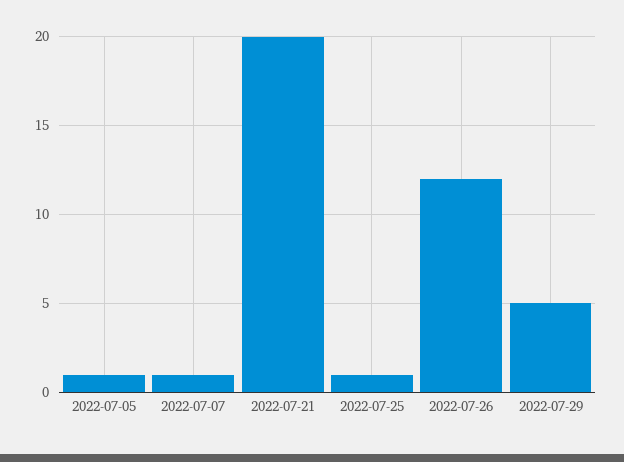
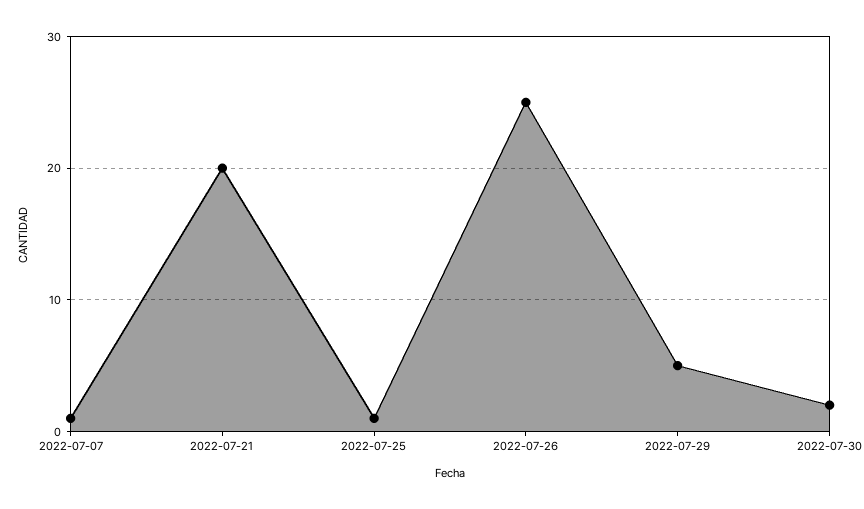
2022-07-05: 1 -> none
2022-07-26: 12 -> 25
2022-07-30: none -> 2

